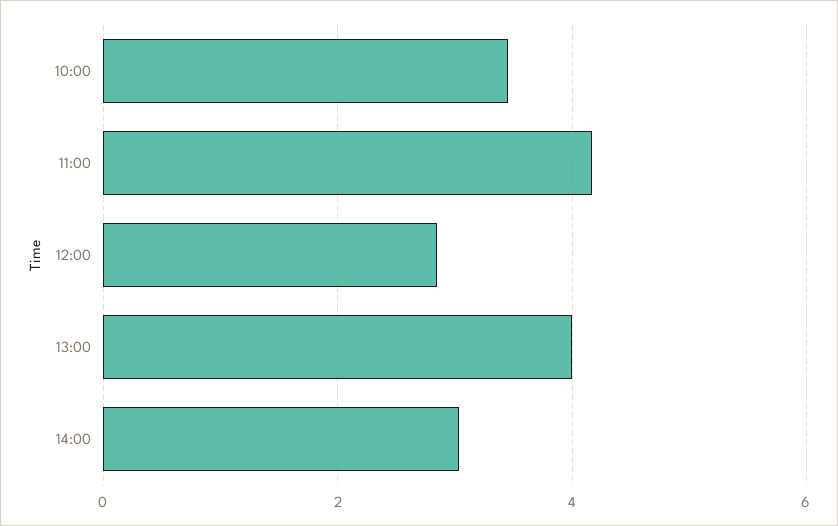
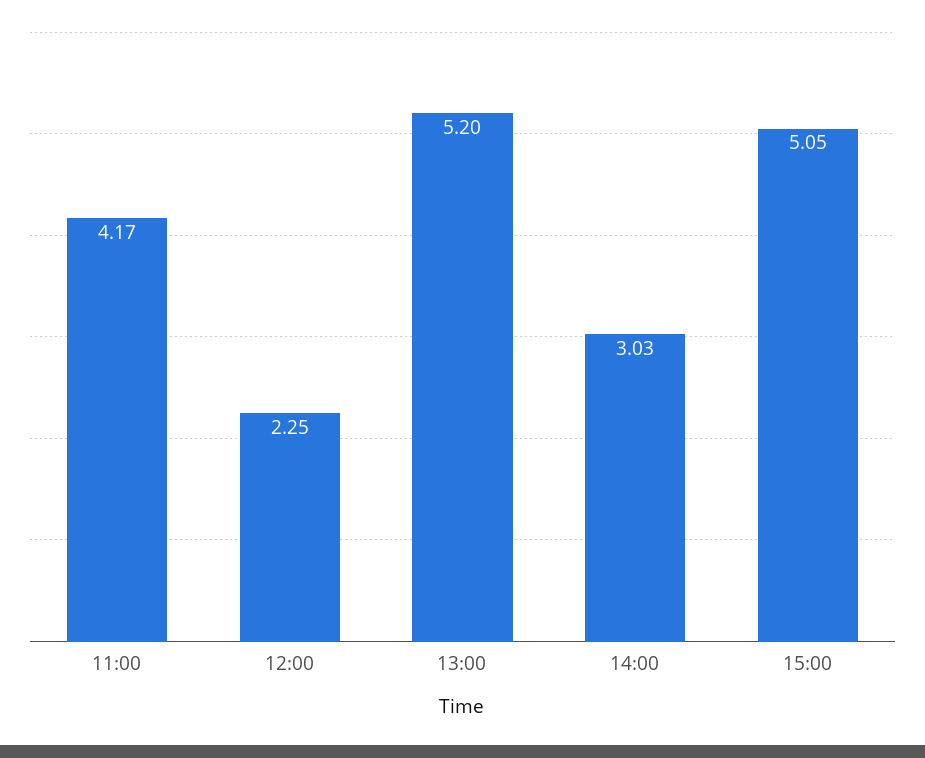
10:00: 3.4 -> none
12:00: 2.8 -> 2.25
13:00: 4 -> 5.2
15:00: none -> 5.05

